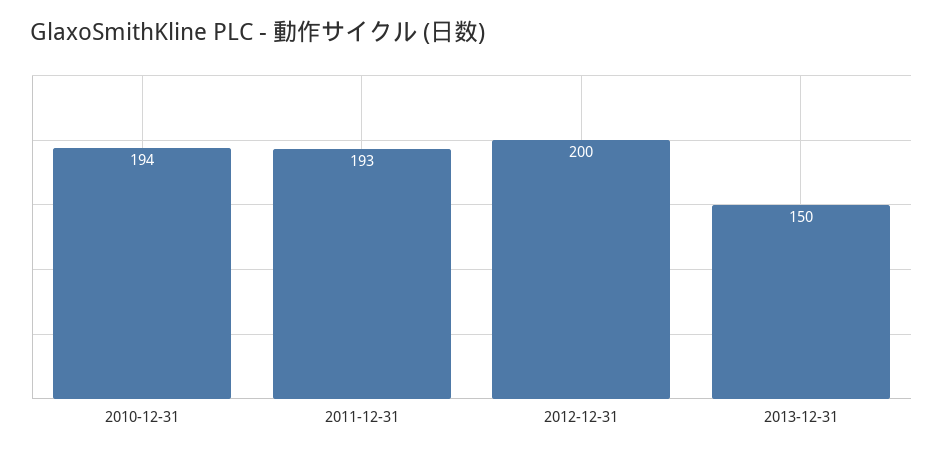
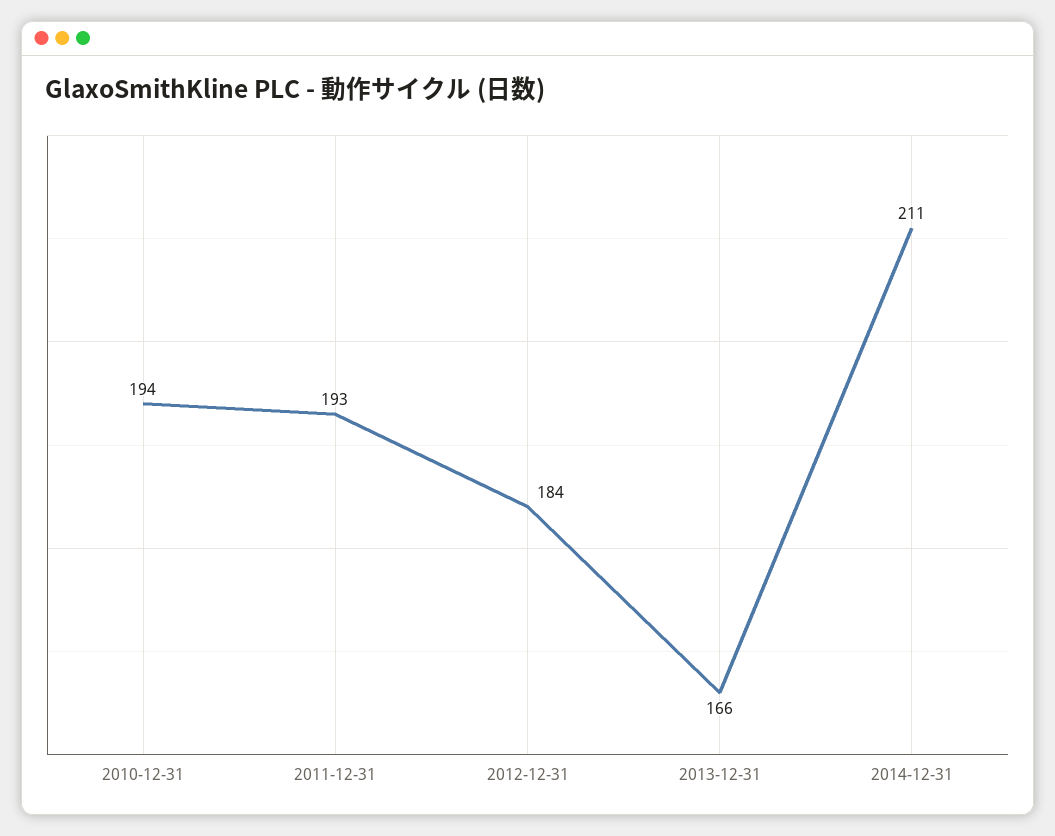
2012-12-31: 200 -> 184
2013-12-31: 150 -> 166
2014-12-31: none -> 211

